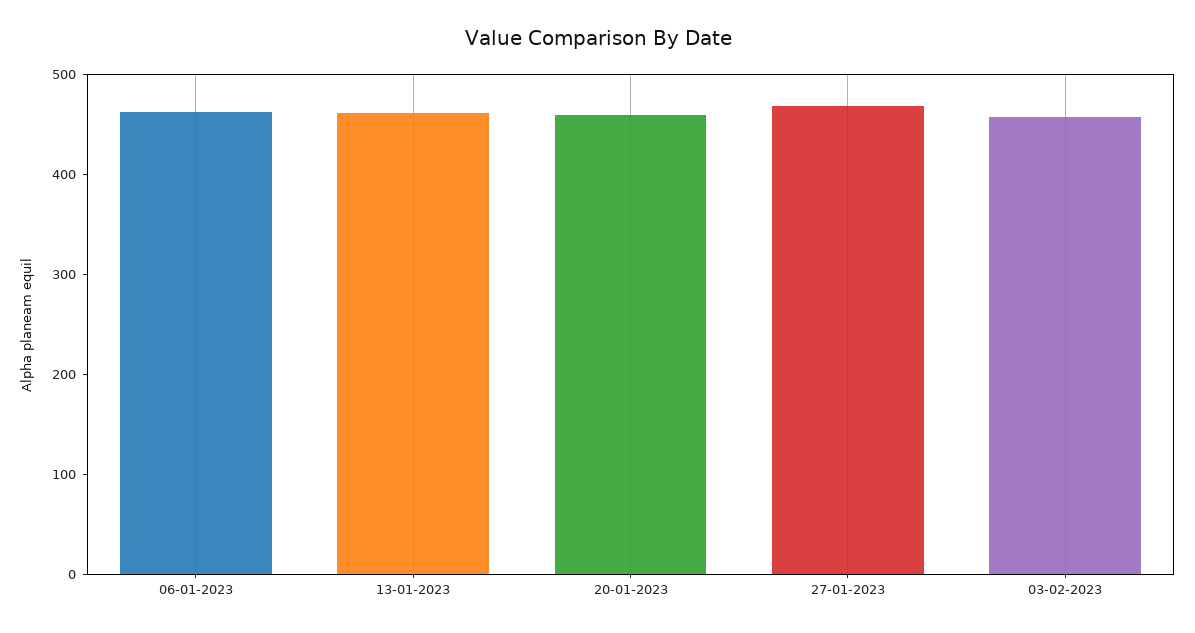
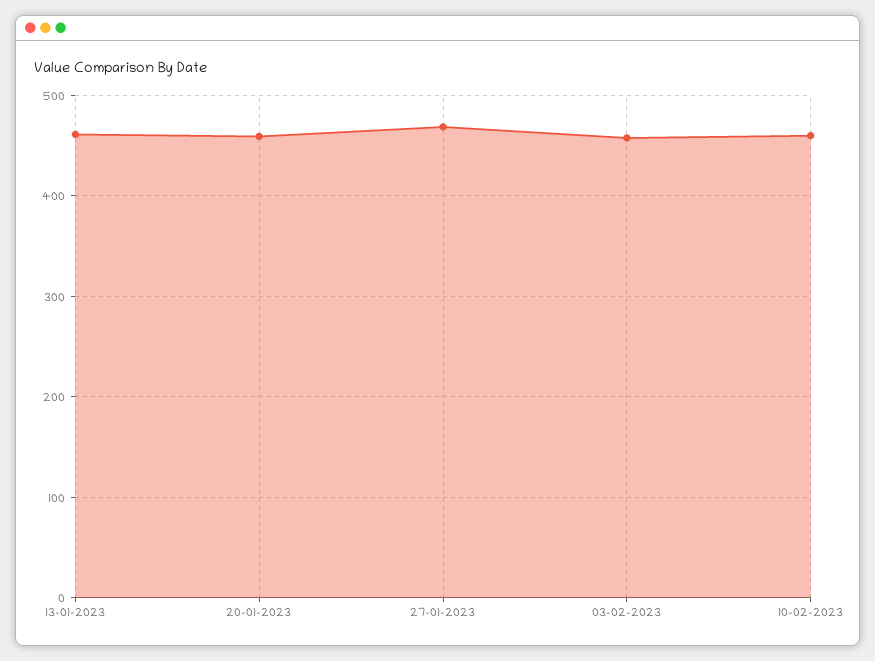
06-01-2023: 460 -> none
10-02-2023: none -> 460

